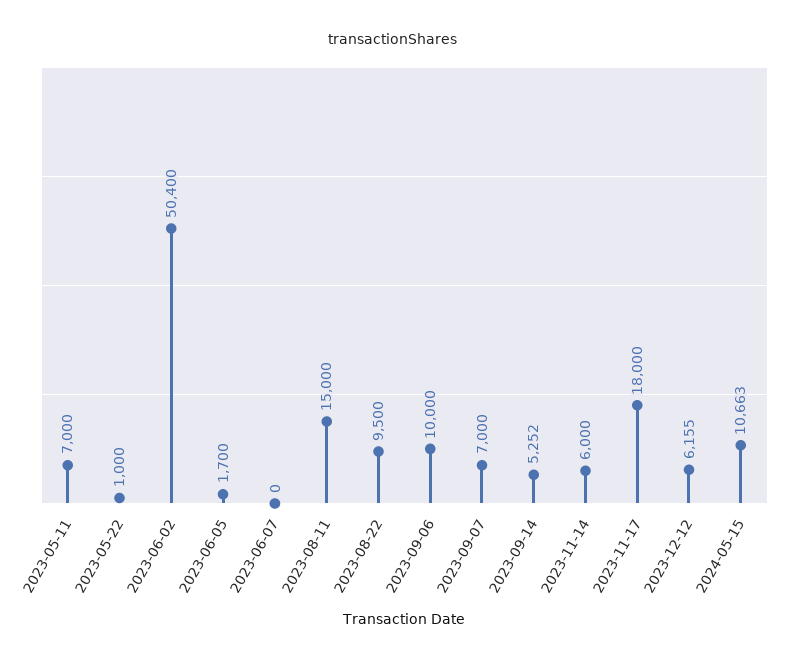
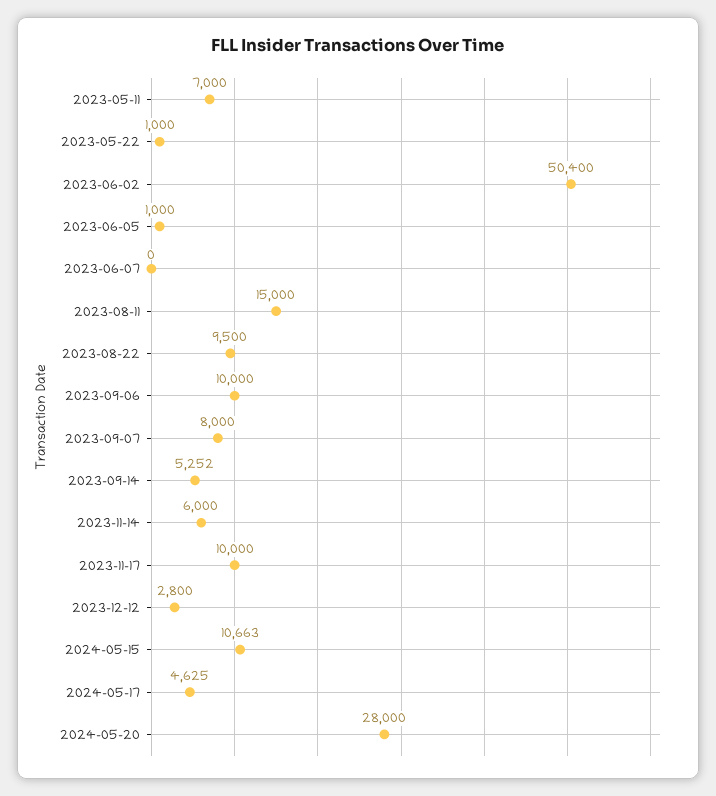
2023-06-05: 1700 -> 1000
2023-09-07: 7000 -> 8000
2023-11-17: 18000 -> 10000
2023-12-12: 6155 -> 2800
2024-05-17: none -> 4625
2024-05-20: none -> 28000

